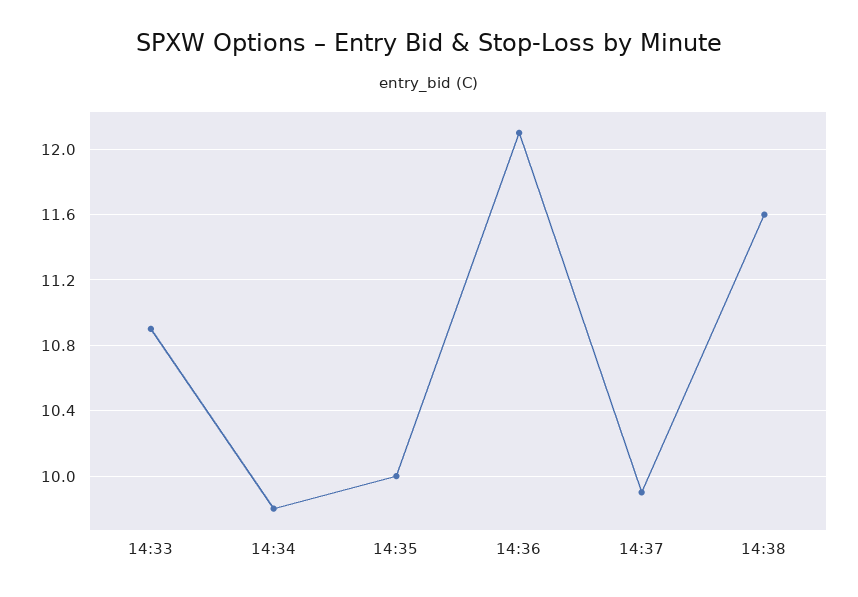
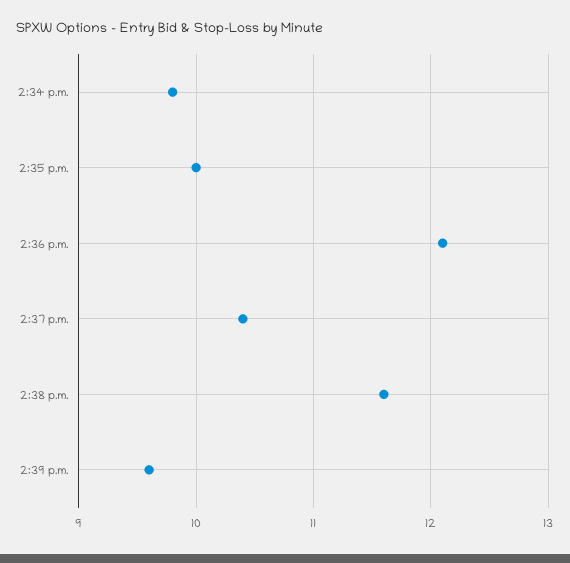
14:33: 10.9 -> none
14:37: 9.9 -> 10.4
2:39 p.m.: none -> 9.6

